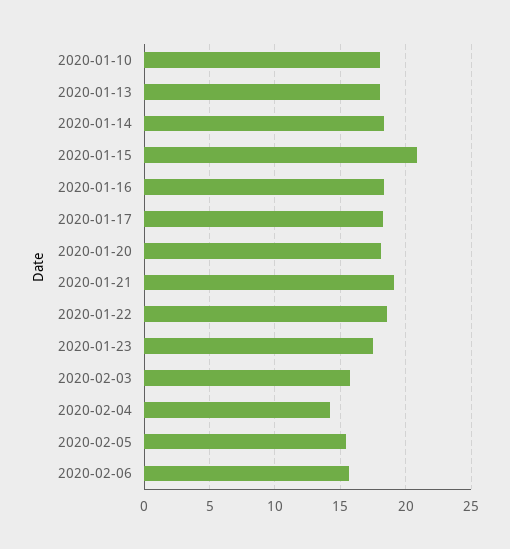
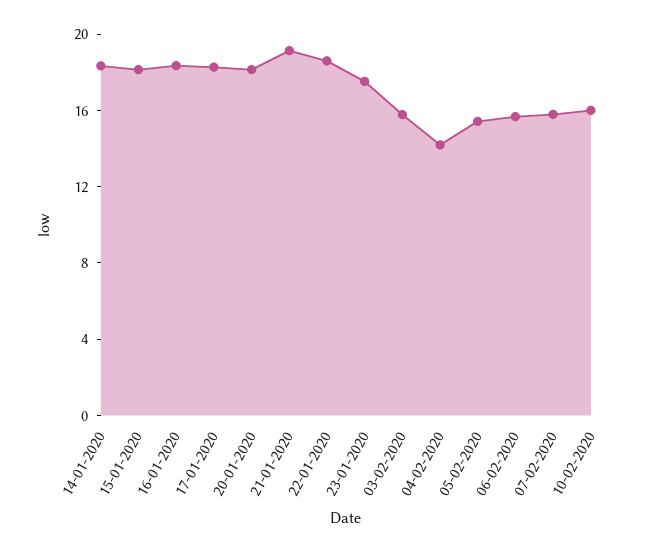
2020-01-10: 18 -> none
2020-01-13: 18 -> none
2020-01-15: 21 -> 18
07-02-2020: none -> 16
10-02-2020: none -> 16

